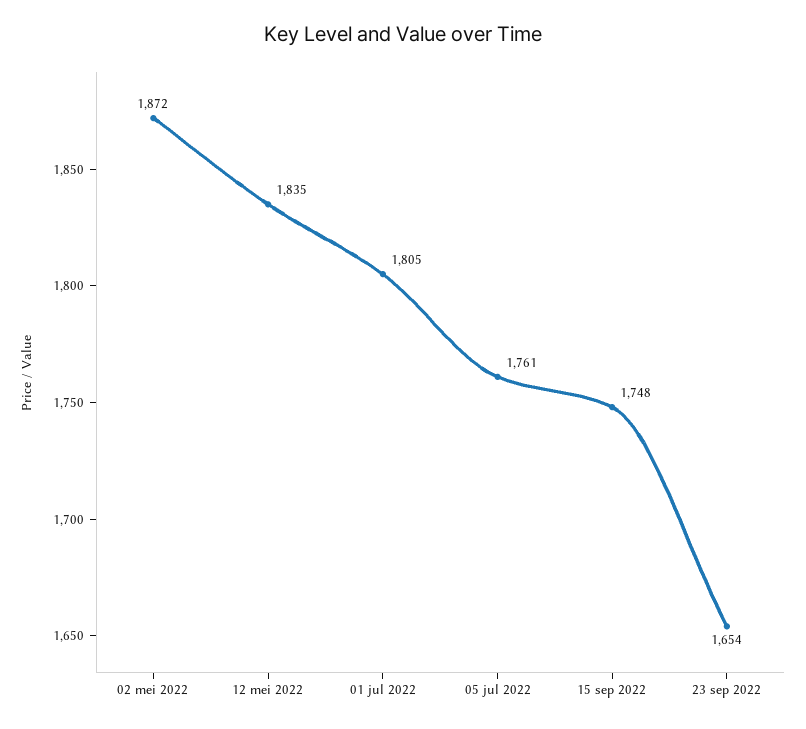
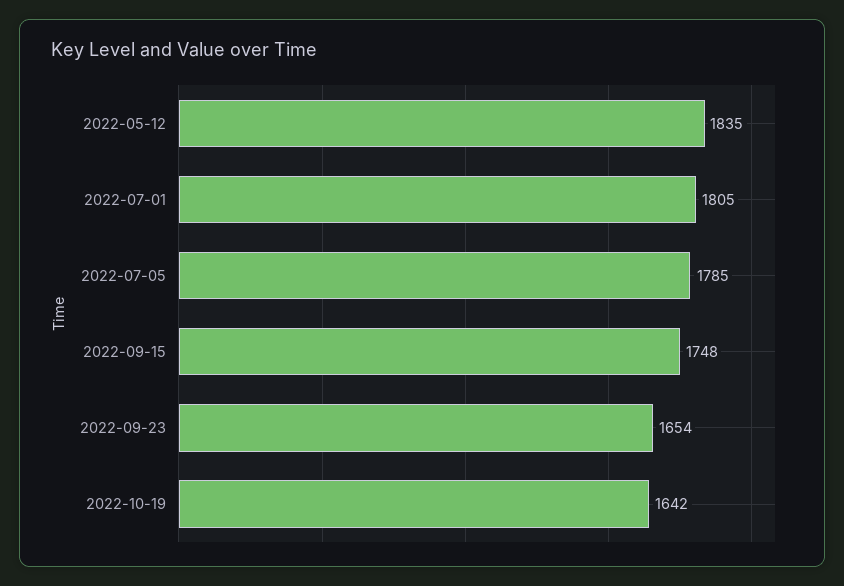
02 mei 2022: 1872 -> none
05 jul 2022: 1761 -> 1785
2022-10-19: none -> 1642

